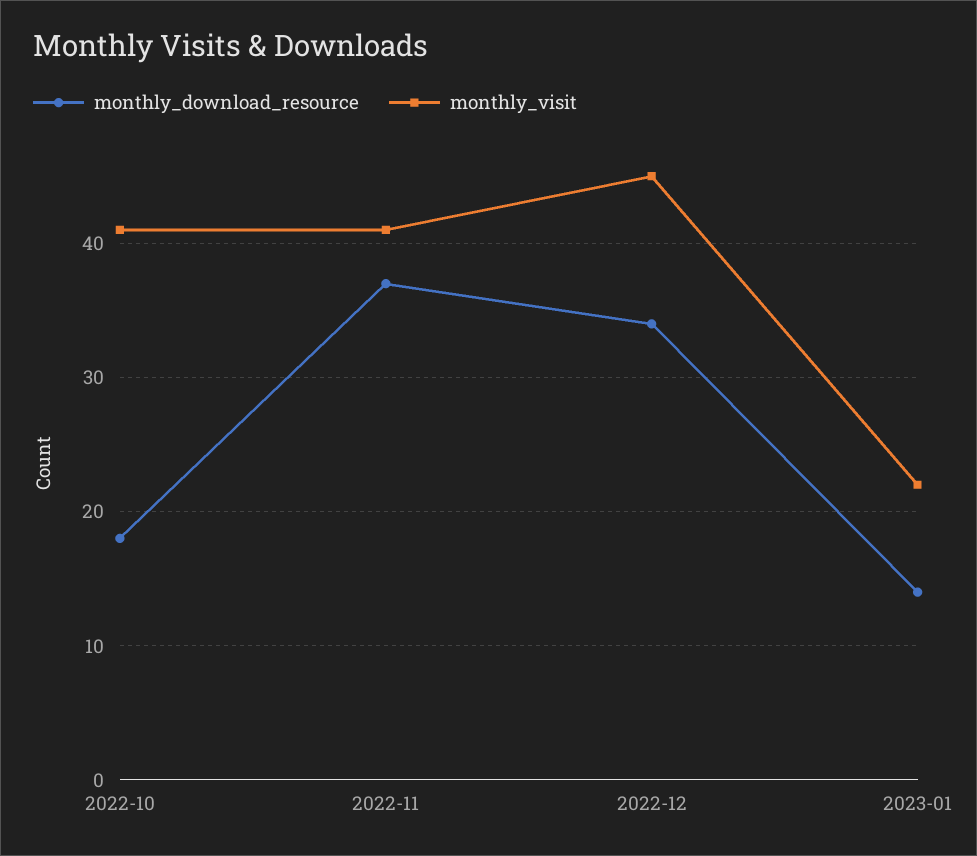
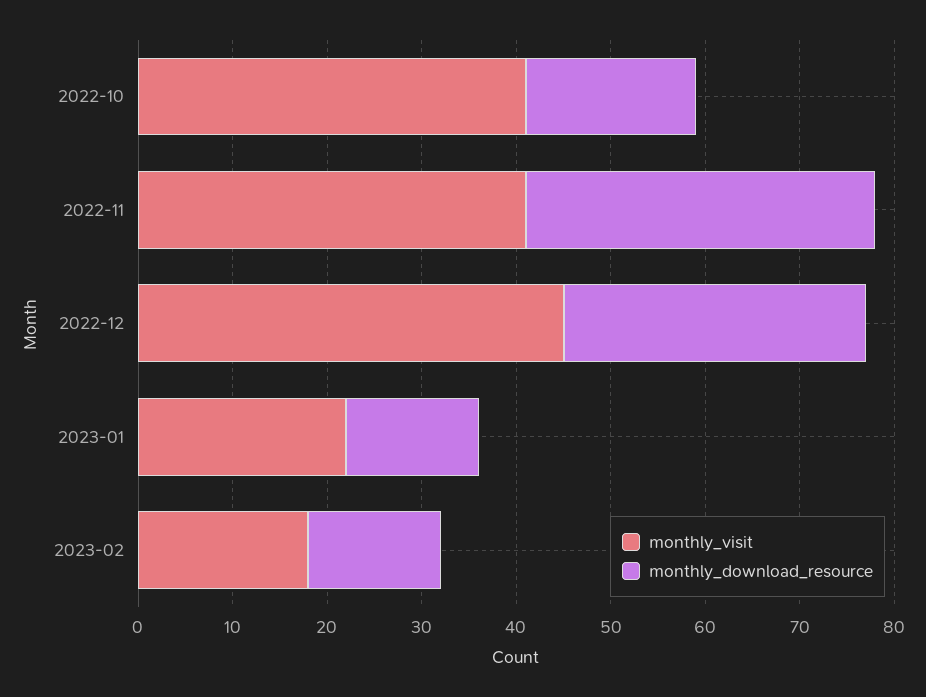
monthly_download_resource, 2022-12: 34 -> 32
monthly_visit, 2023-02: none -> 18
monthly_download_resource, 2023-02: none -> 14

